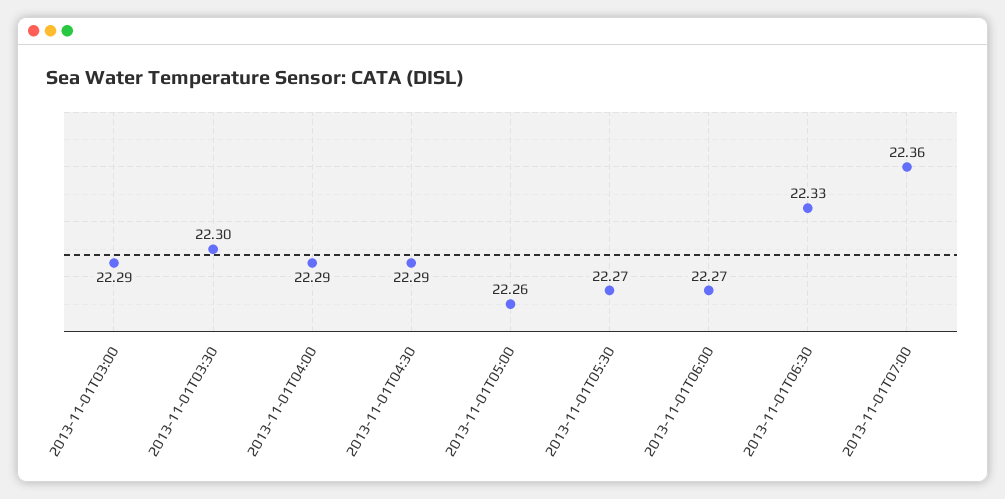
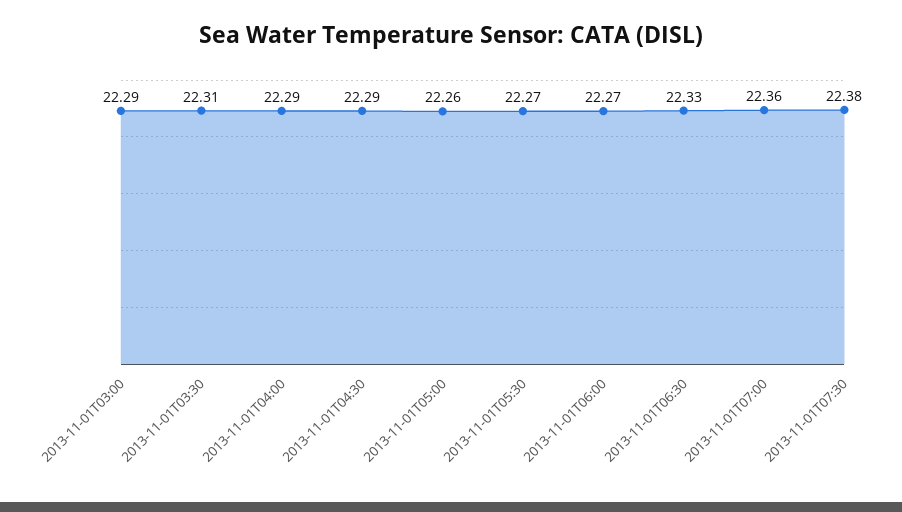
2013-11-01T03:30: 22.3 -> 22.31
2013-11-01T07:30: none -> 22.38

